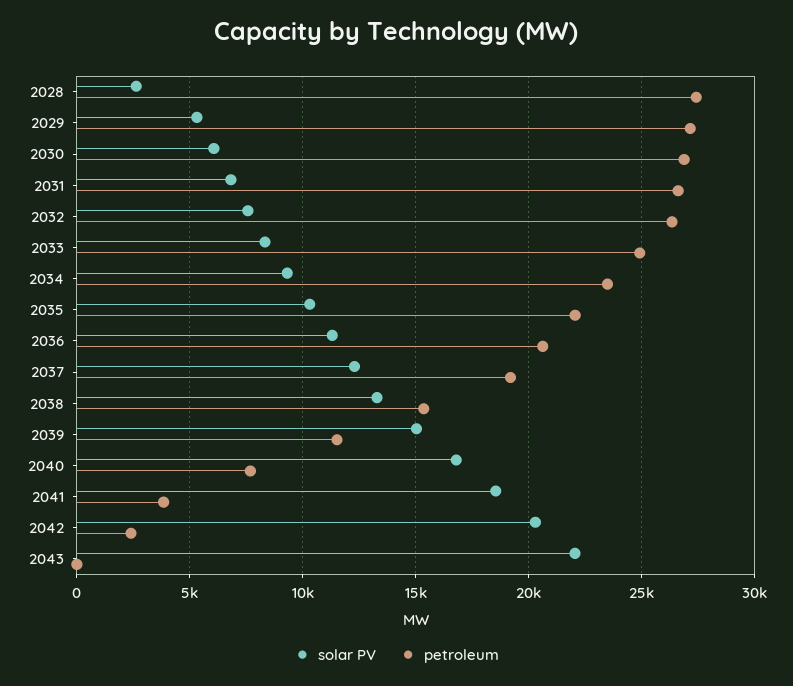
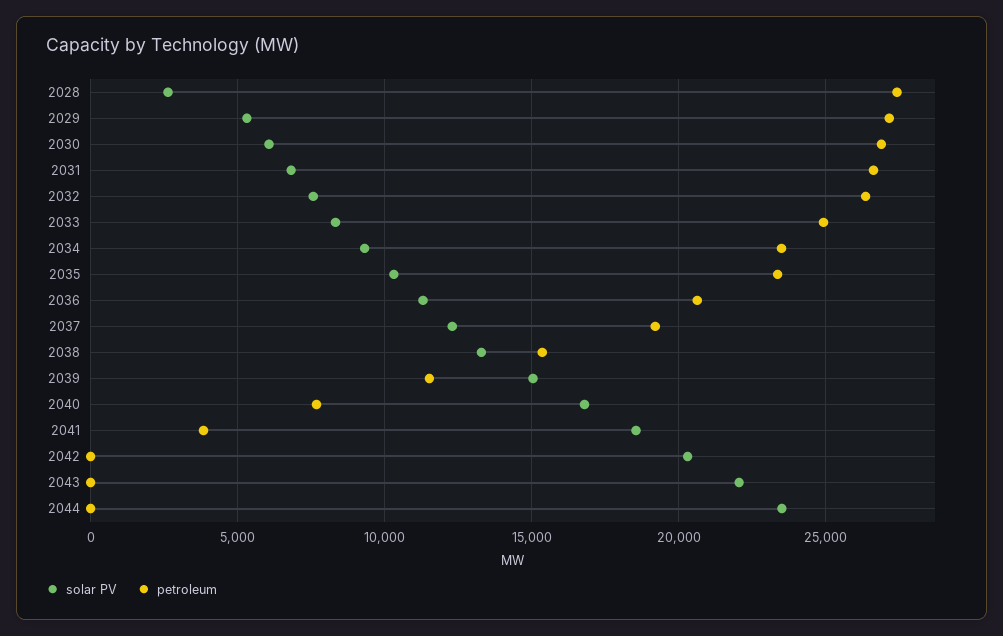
petroleum, 2035: 22000 -> 23500
petroleum, 2042: 2500 -> 0
solar PV, 2044: none -> 23500
petroleum, 2044: none -> 0

